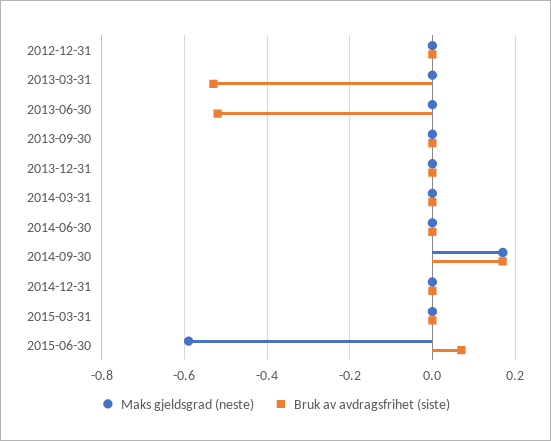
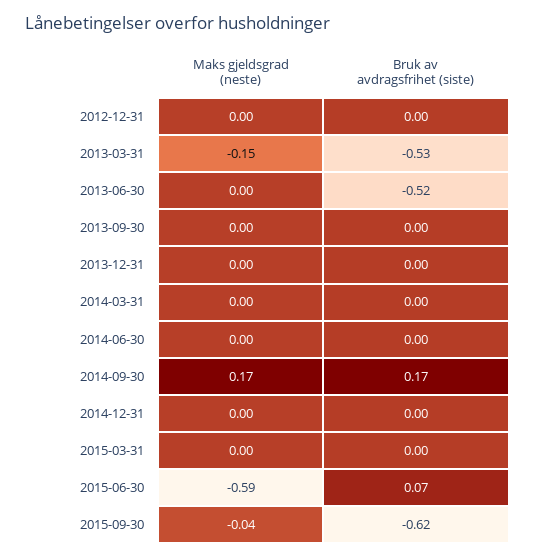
Maks gjeldsgrad (neste), 2013-03-31: 0 -> -0.15
Maks gjeldsgrad (neste), 2015-09-30: none -> -0.04
Bruk av avdragsfrihet (siste), 2015-09-30: none -> -0.62

